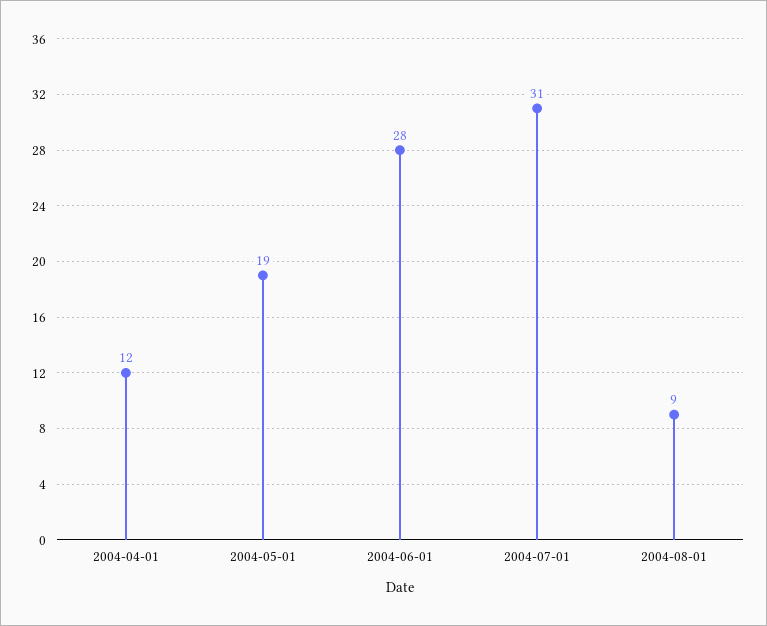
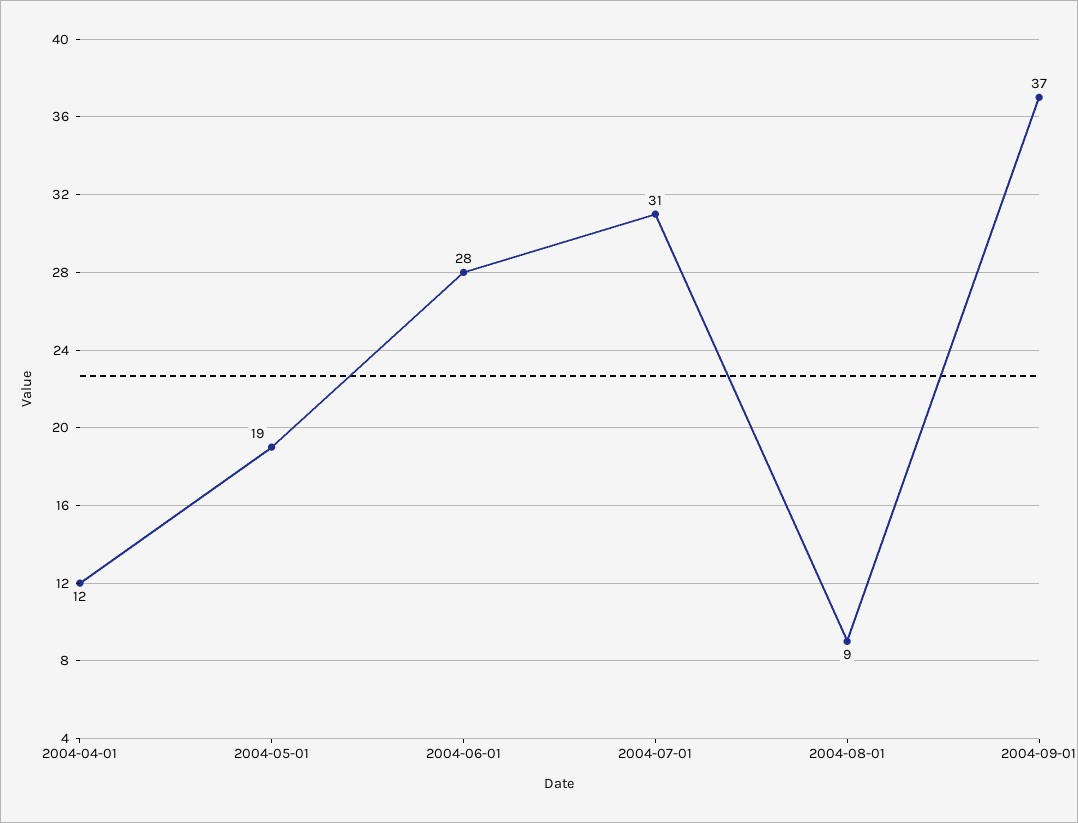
2004-09-01: none -> 37

